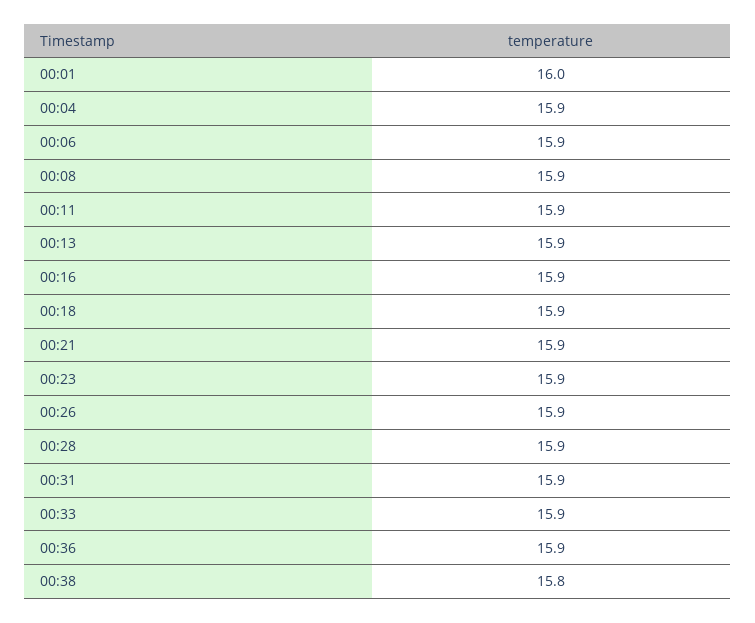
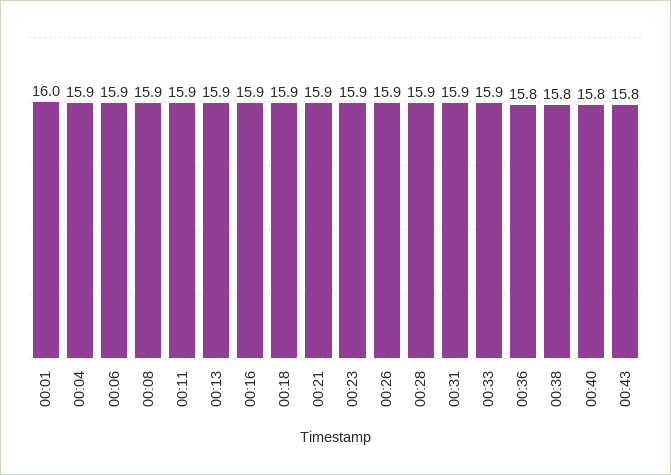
00:36: 15.9 -> 15.8
00:40: none -> 15.8
00:43: none -> 15.8

